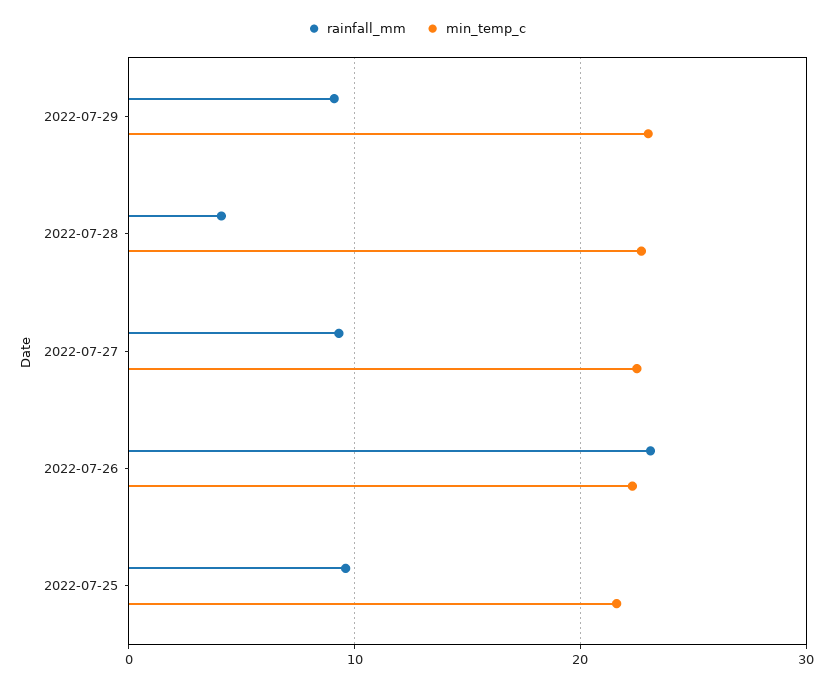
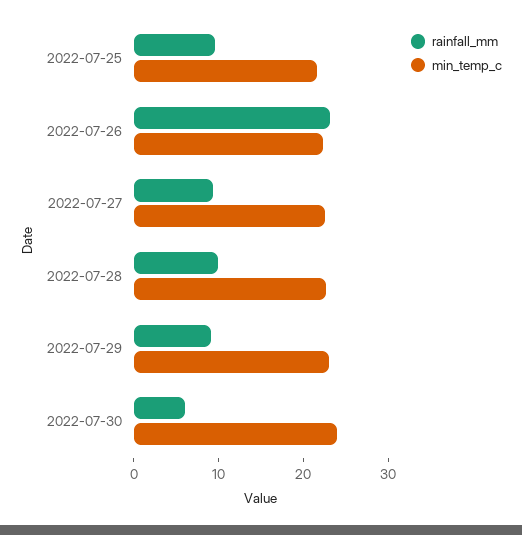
rainfall_mm, 2022-07-28: 4 -> 10
rainfall_mm, 2022-07-30: none -> 6
min_temp_c, 2022-07-30: none -> 24

